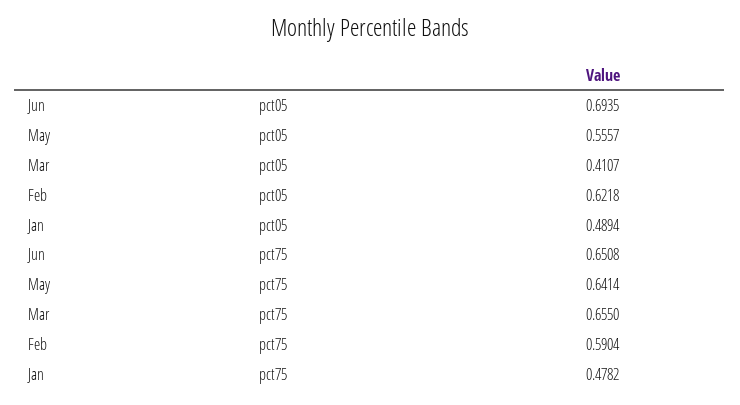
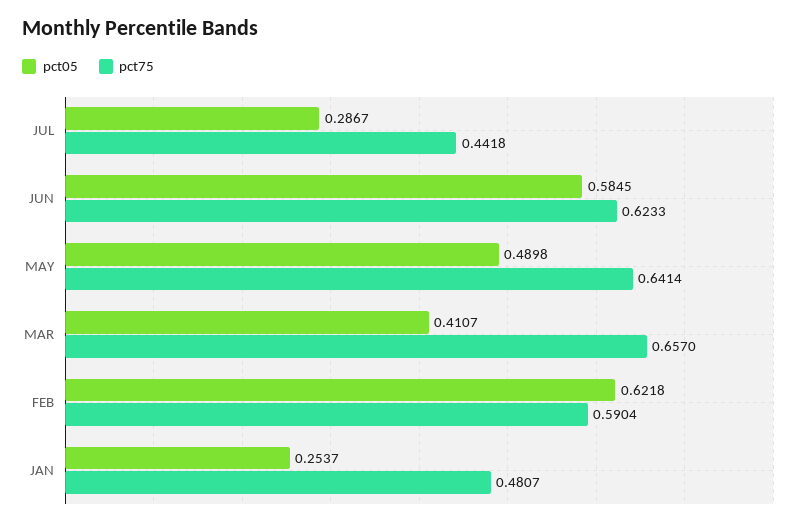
pct05, Jun: 0.6935 -> 0.5845
pct05, May: 0.5557 -> 0.4898
pct05, Jan: 0.4894 -> 0.2537
pct75, Jun: 0.6508 -> 0.6233
pct75, Mar: 0.655 -> 0.657
pct75, Jan: 0.4782 -> 0.4807
pct05, JUL: none -> 0.2867
pct75, JUL: none -> 0.4418

